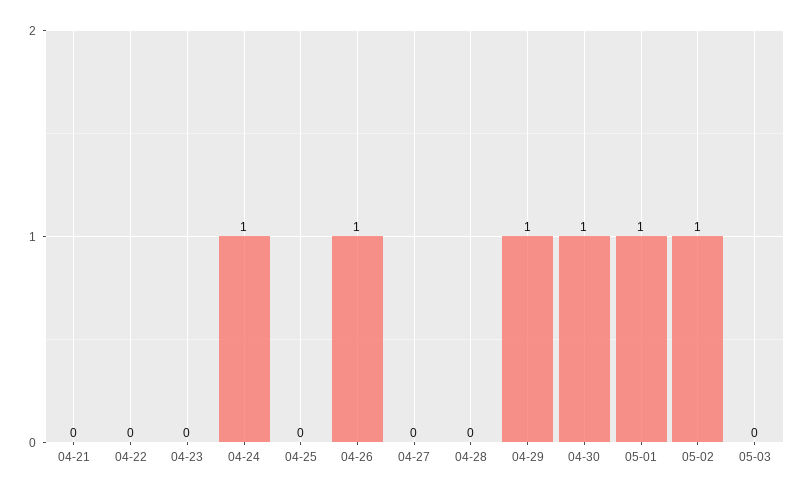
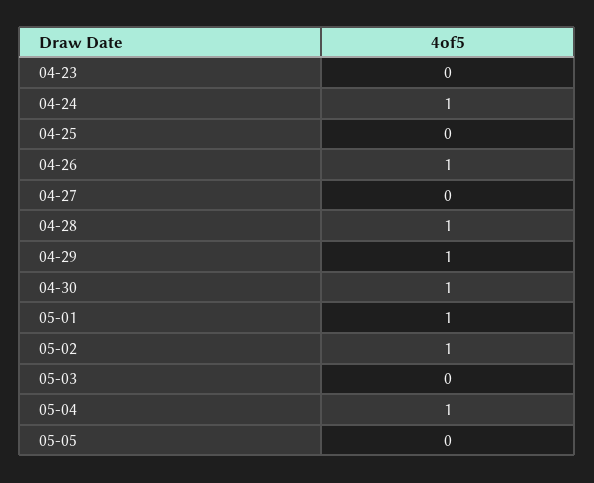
04-21: 0 -> none
04-22: 0 -> none
04-28: 0 -> 1
05-04: none -> 1
05-05: none -> 0

